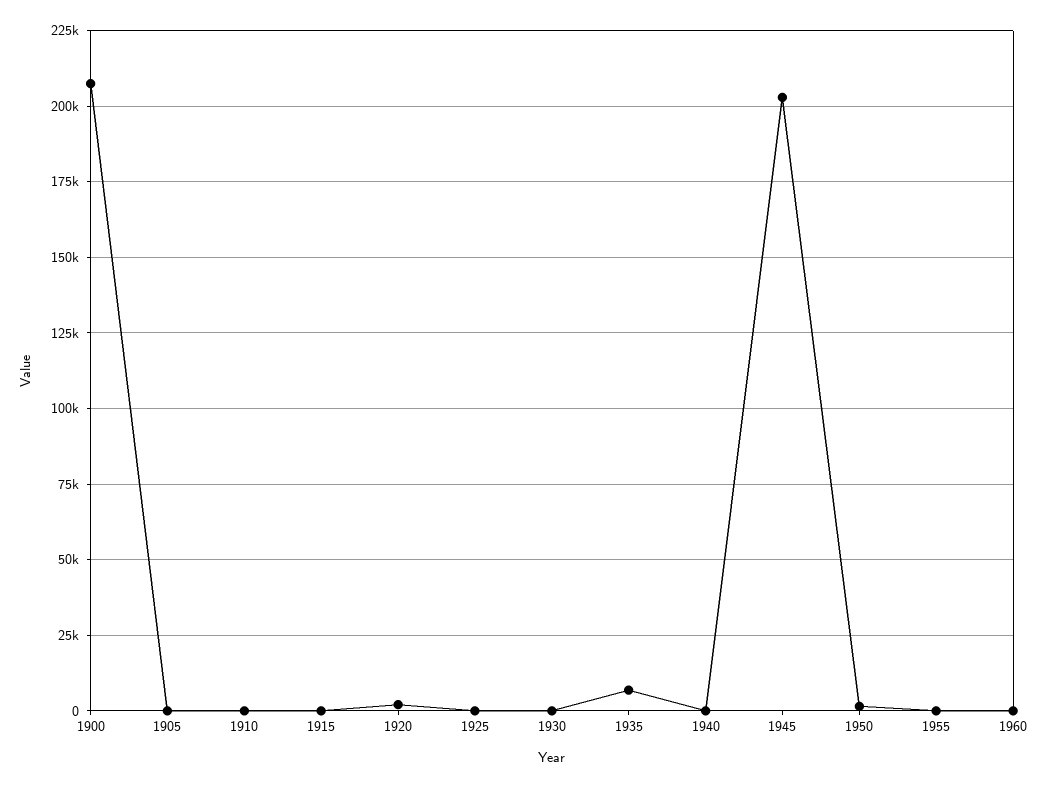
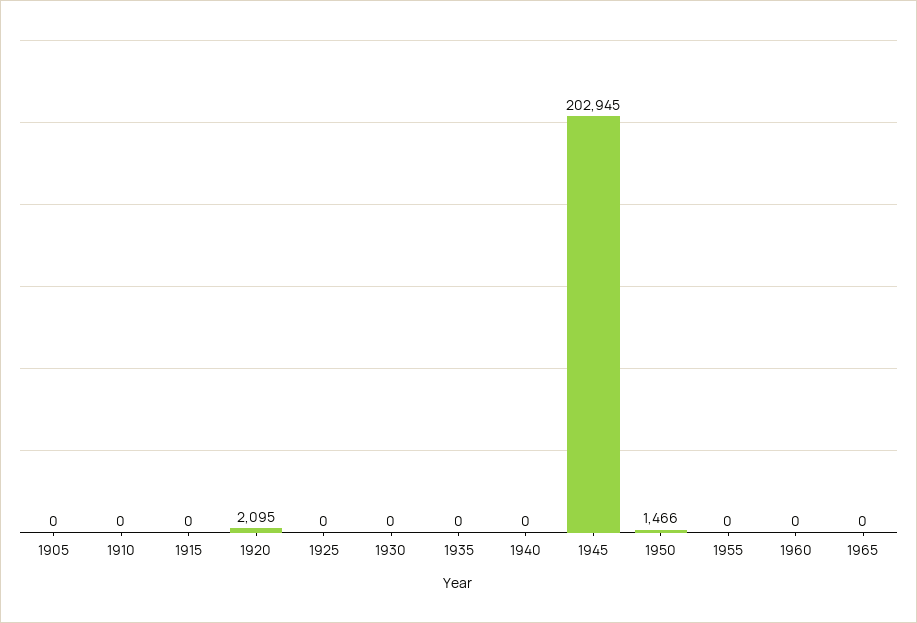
1900: 207500 -> none
1935: 7500 -> 0
1965: none -> 0

